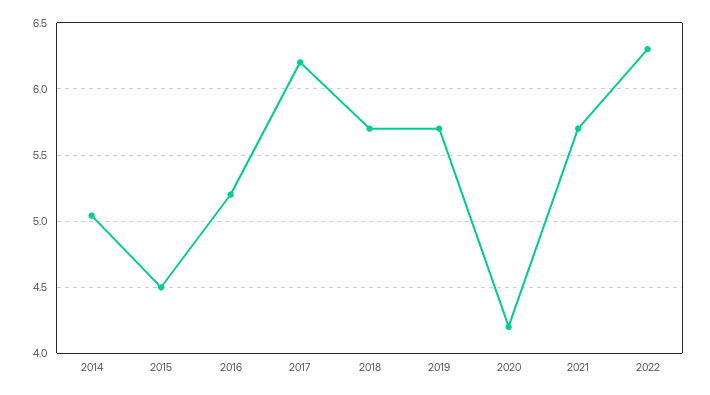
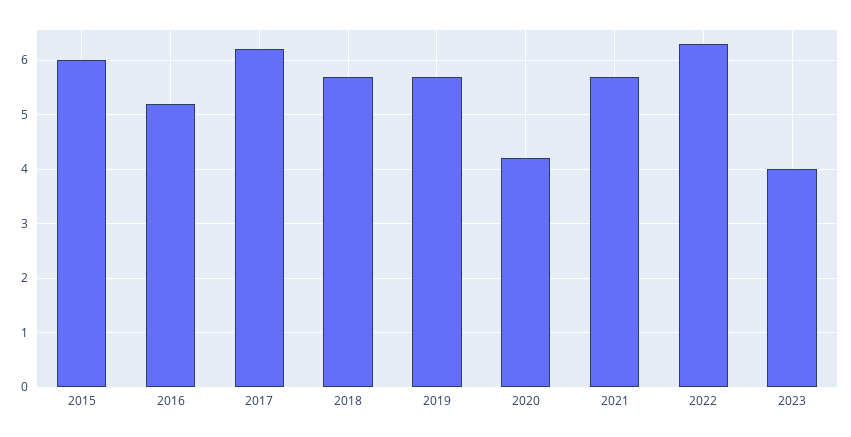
2014: 5.05 -> none
2015: 4.5 -> 6
2023: none -> 4

